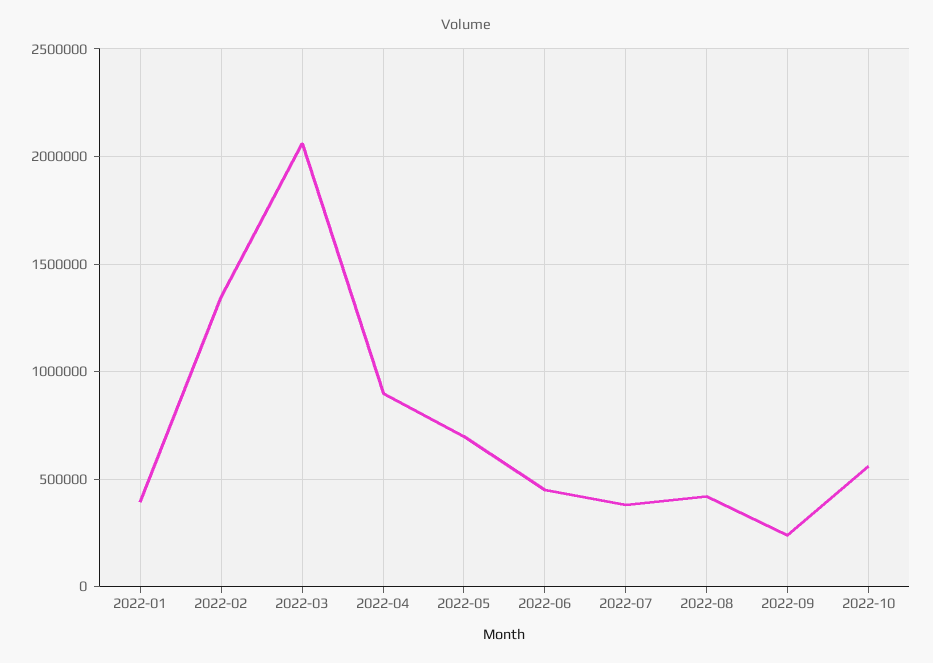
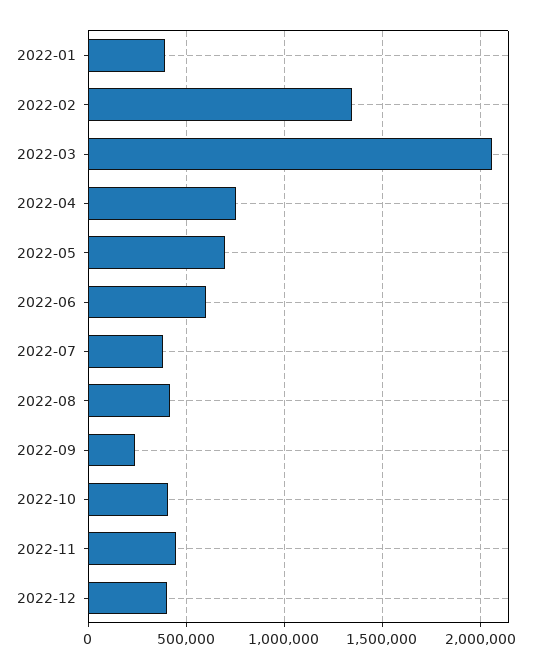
2022-04: 900000 -> 750000
2022-06: 450000 -> 600000
2022-10: 550000 -> 400000
2022-11: none -> 450000
2022-12: none -> 400000

